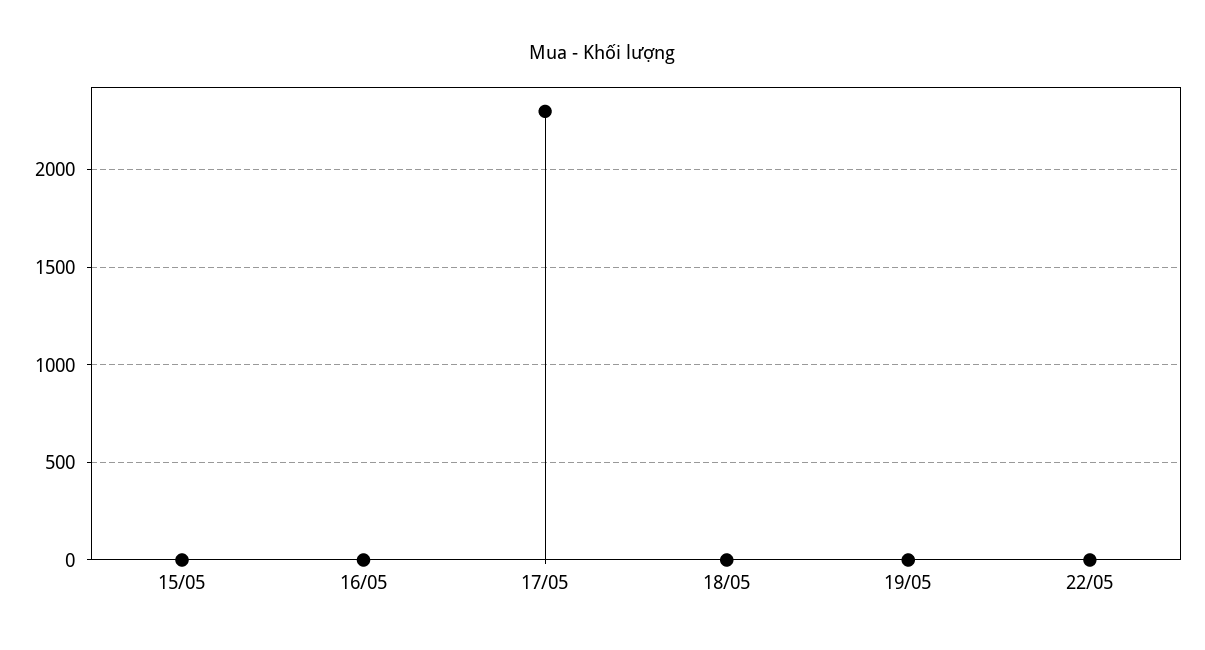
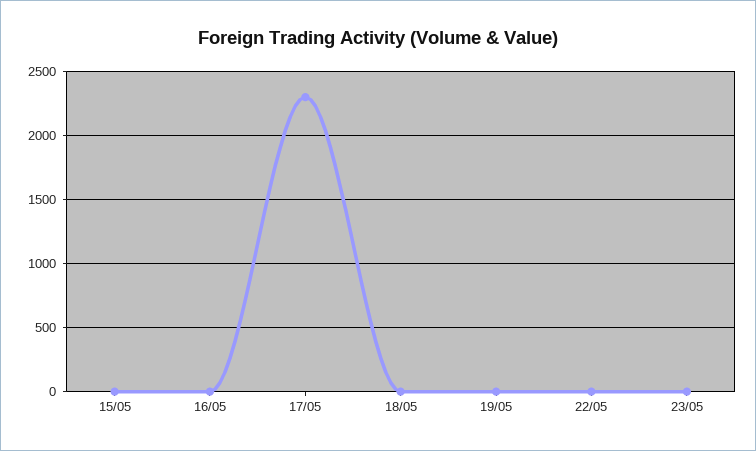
23/05: none -> 0

